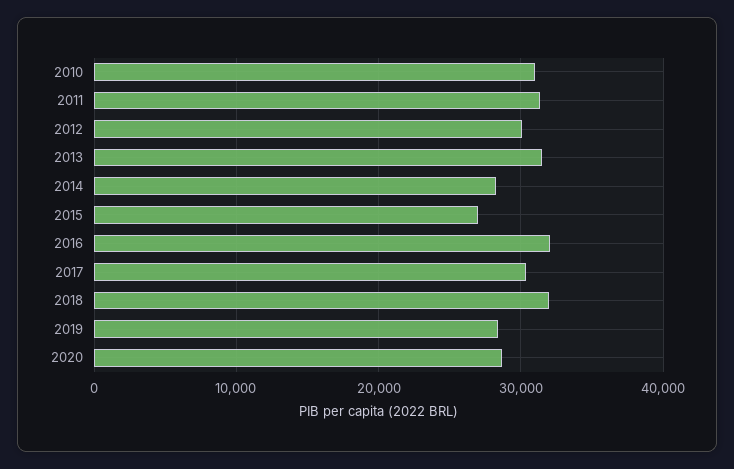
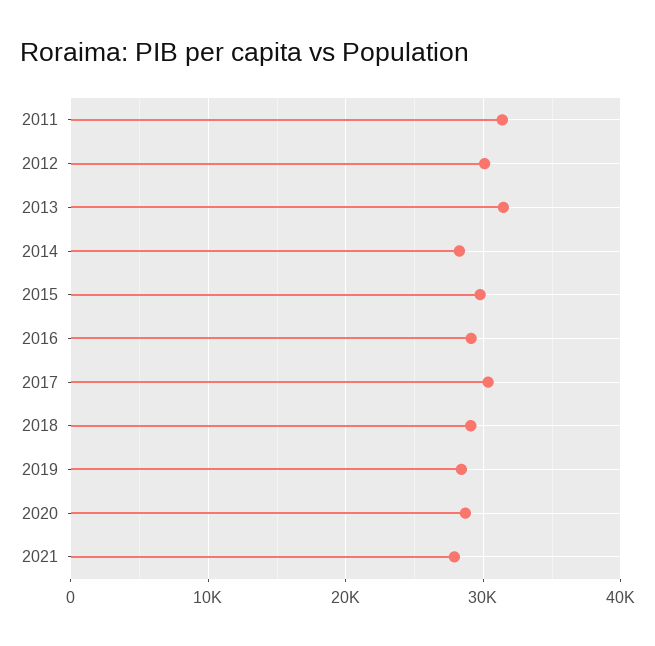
2010: 31000 -> none
2015: 27000 -> 30000
2016: 32000 -> 29000
2018: 32000 -> 29000
2021: none -> 28000

